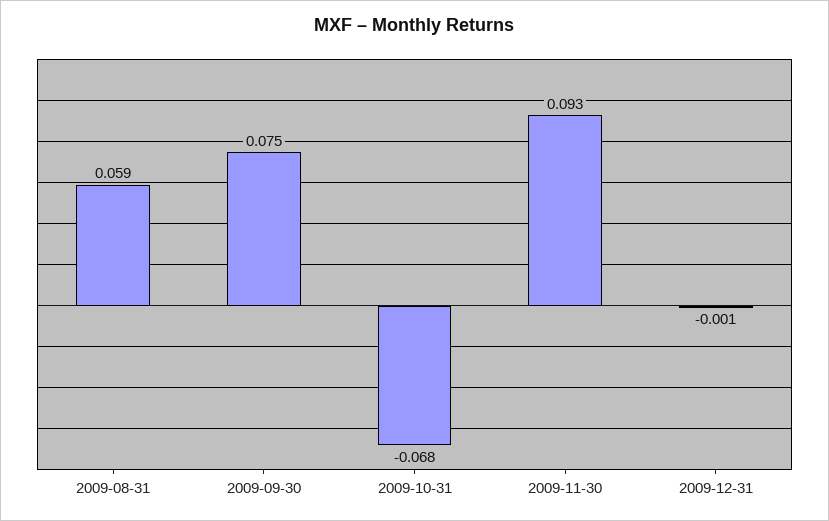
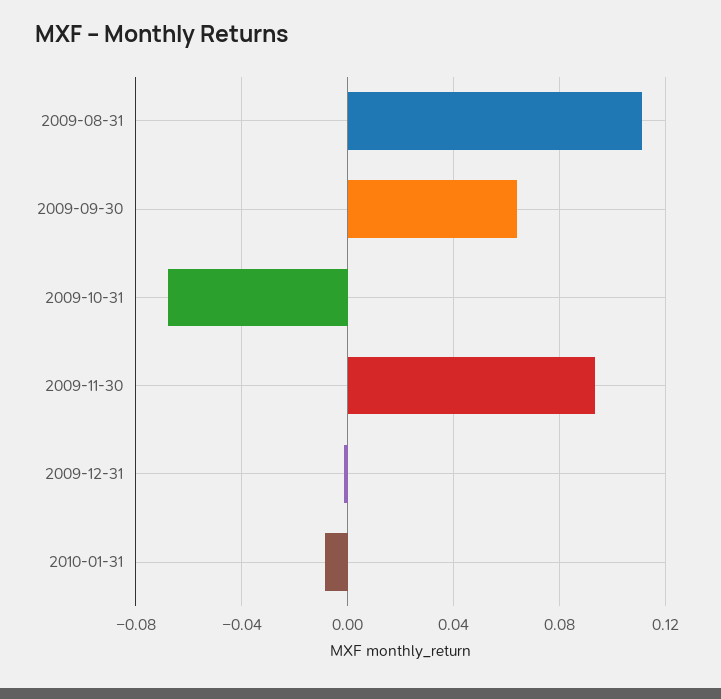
2009-08-31: 0.059 -> 0.11
2009-09-30: 0.075 -> 0.065
2010-01-31: none -> -0.01

